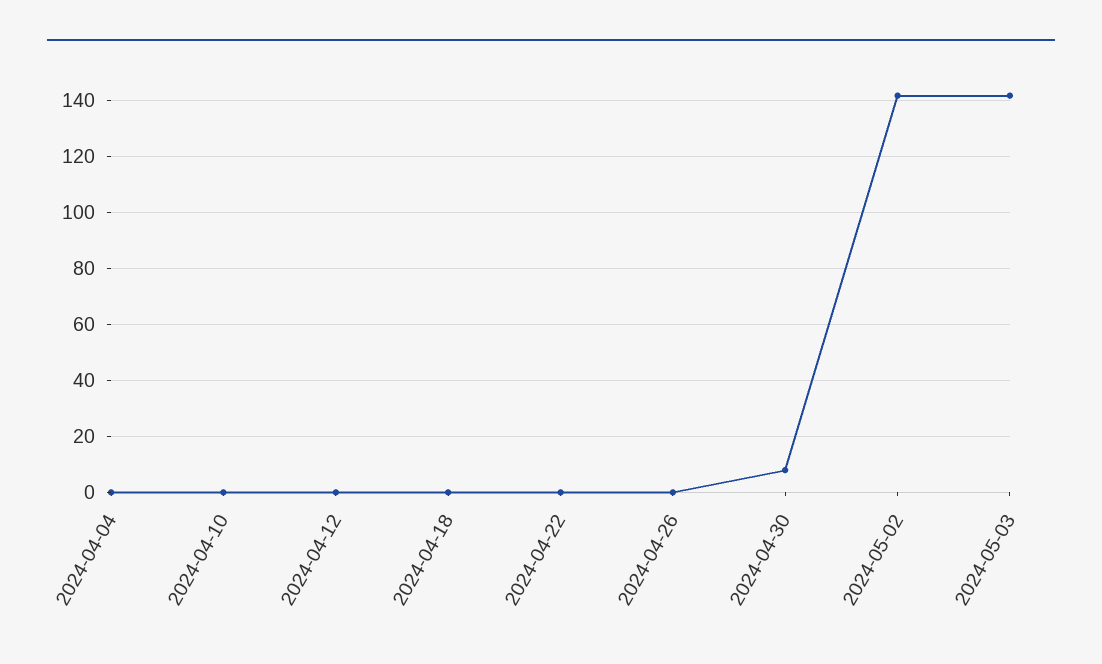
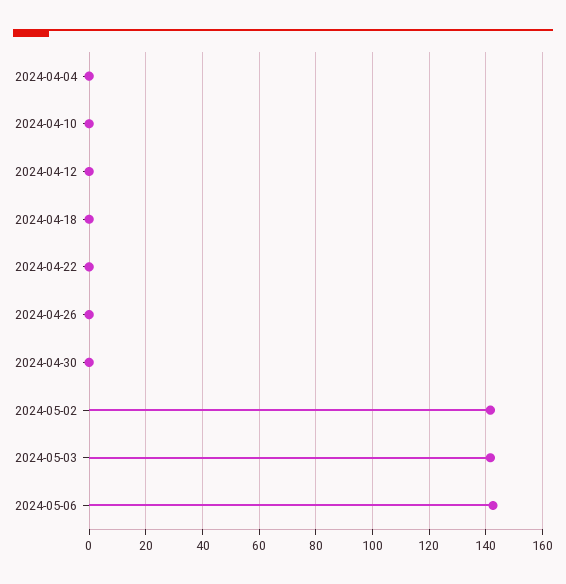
2024-04-30: 7.5 -> 0
2024-05-06: none -> 142.5

